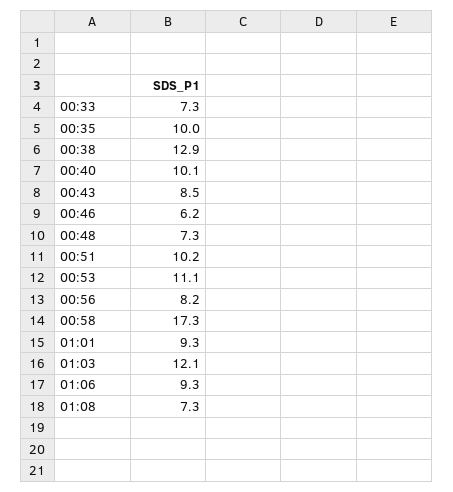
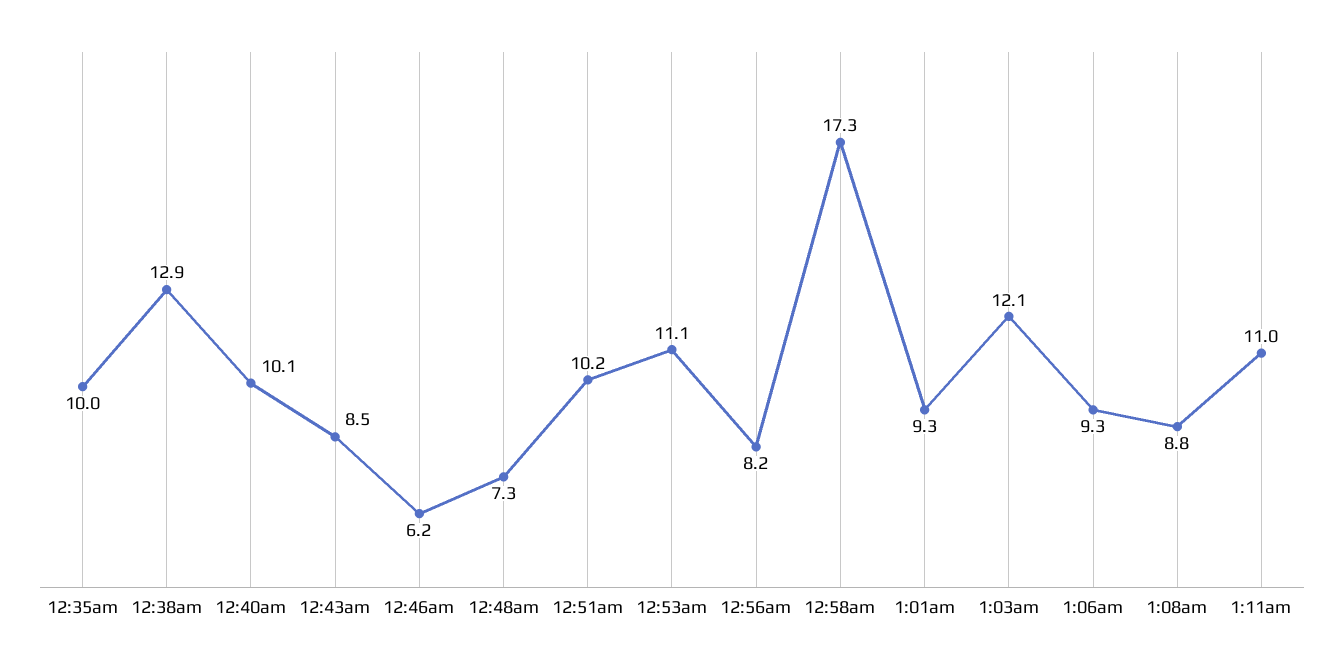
00:33: 7.3 -> none
01:08: 7.3 -> 8.8
1:11am: none -> 11

